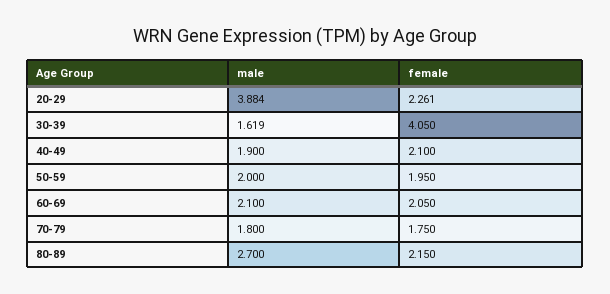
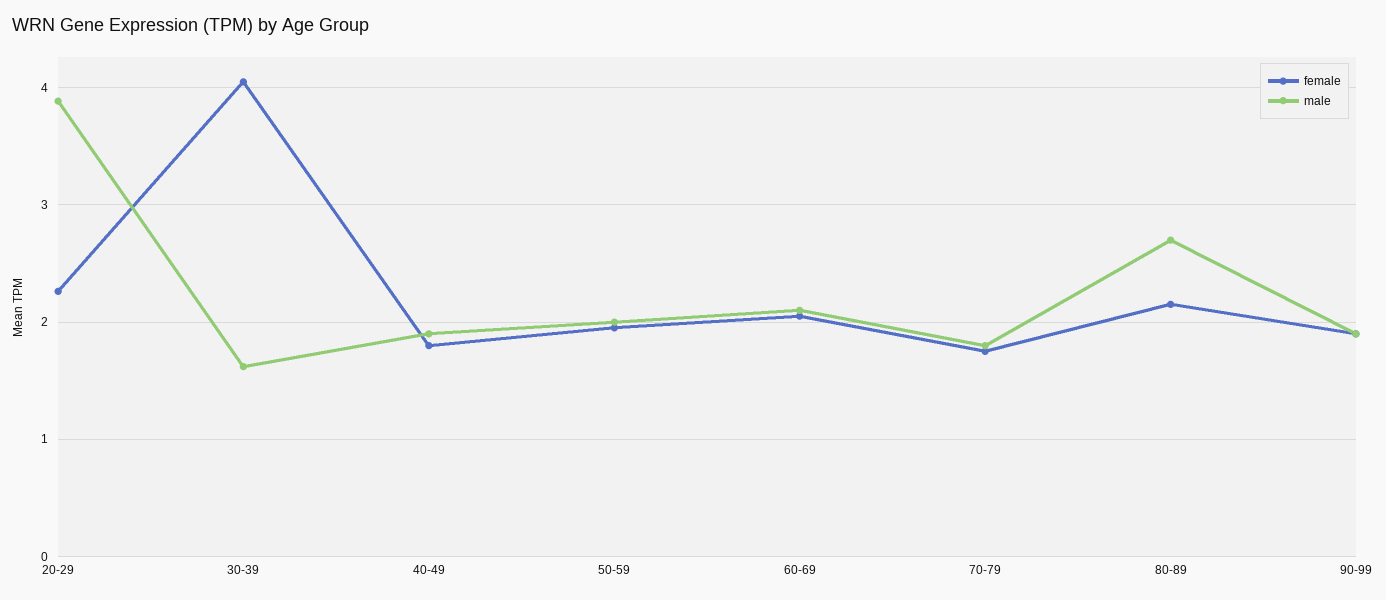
female, 40-49: 2.1 -> 1.8
female, 90-99: none -> 1.9
male, 90-99: none -> 1.9

